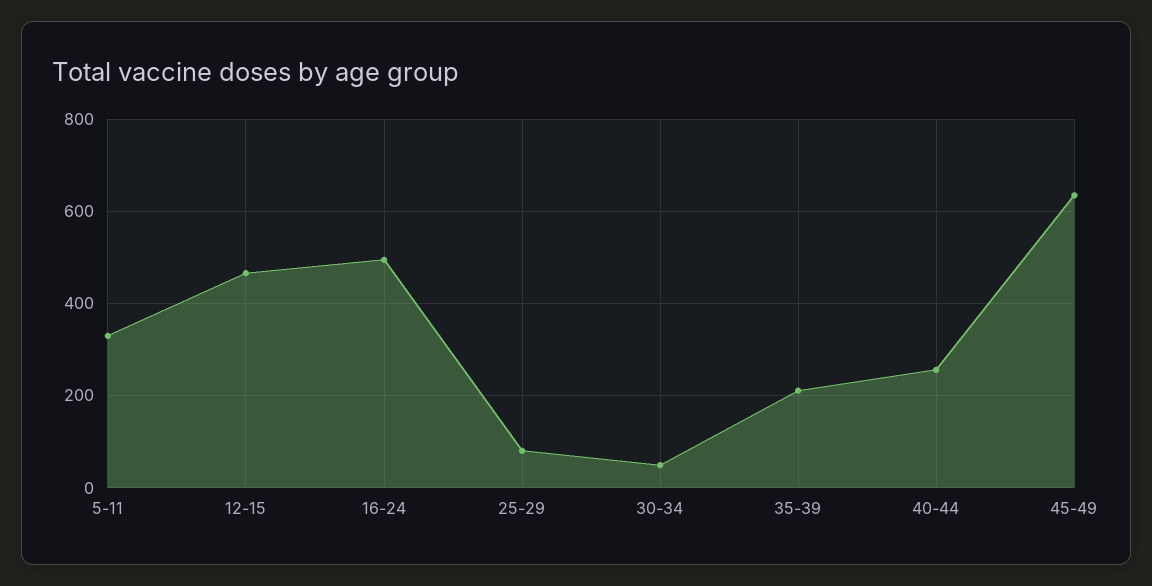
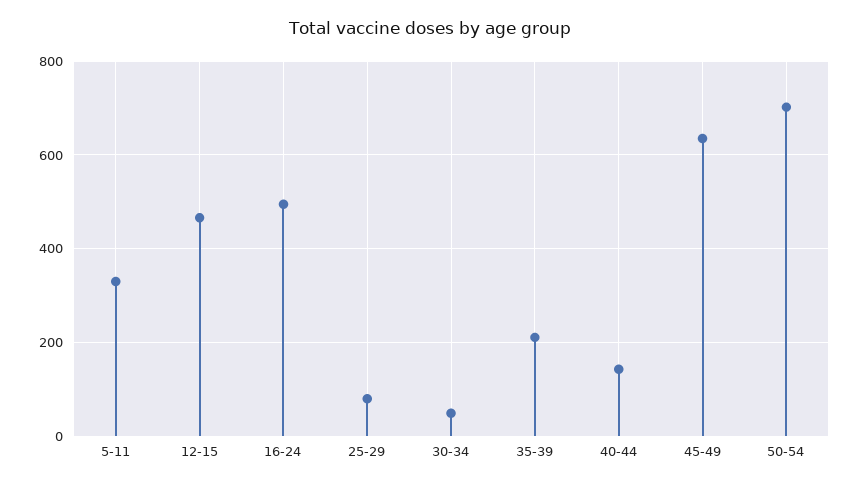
40-44: 260 -> 140
50-54: none -> 700

